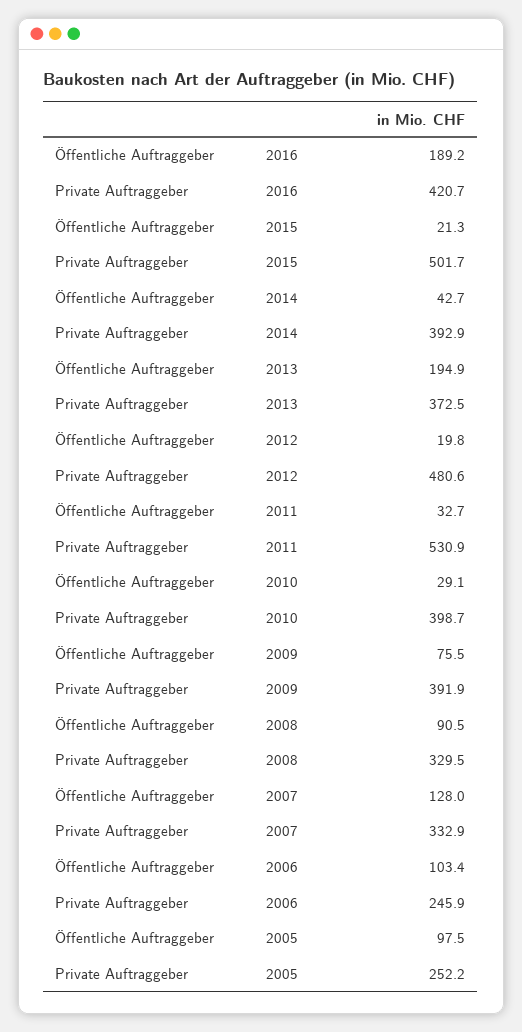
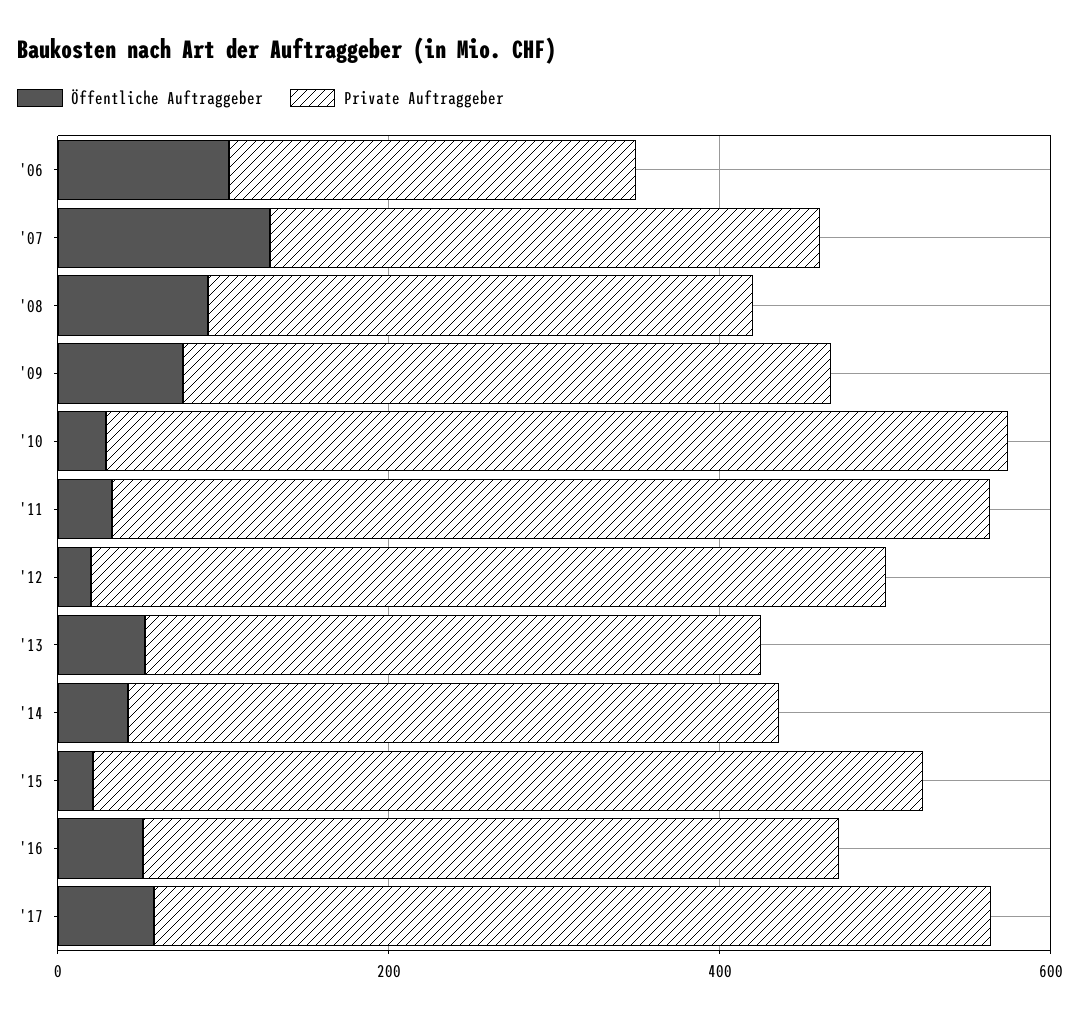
Öffentliche Auftraggeber, 2016: 189.2 -> 50
Öffentliche Auftraggeber, 2013: 194.9 -> 50
Private Auftraggeber, 2010: 398.7 -> 550
Öffentliche Auftraggeber, 2005: 97.5 -> none
Private Auftraggeber, 2005: 252.2 -> none
Öffentliche Auftraggeber, '17: none -> 50
Private Auftraggeber, '17: none -> 500

